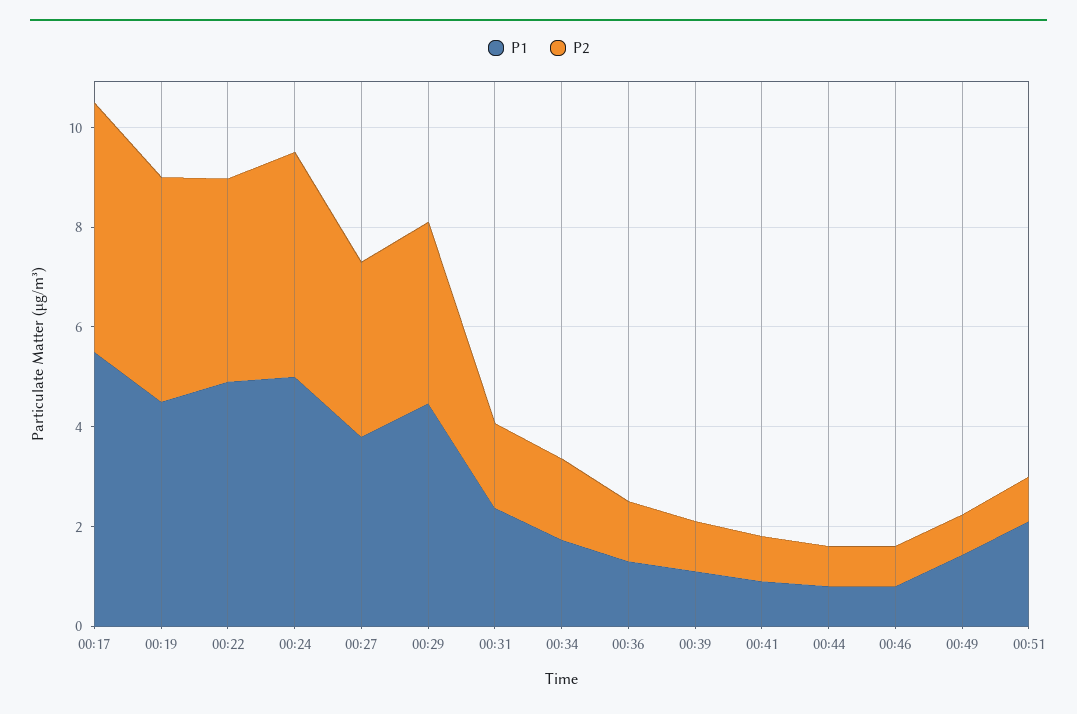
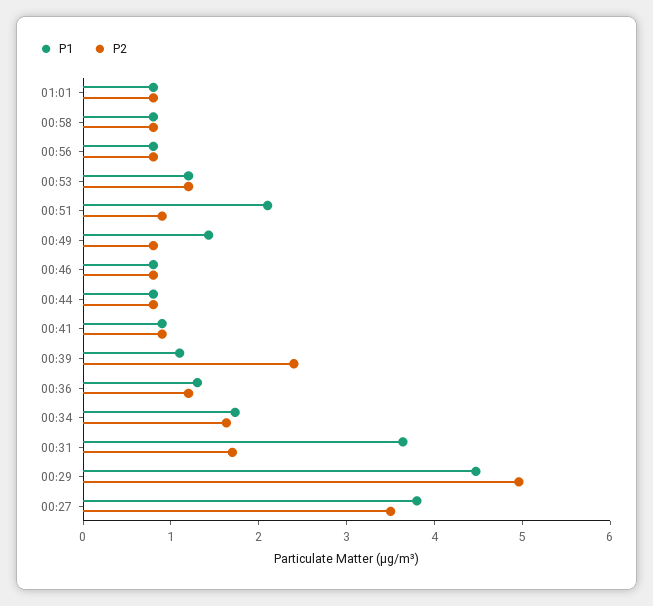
P1, 00:17: 5.5 -> none
P2, 00:17: 5 -> none
P1, 00:19: 4.5 -> none
P2, 00:19: 4.5 -> none
P1, 00:22: 5 -> none
P2, 00:22: 4 -> none
P1, 00:24: 5 -> none
P2, 00:24: 4.5 -> none
P2, 00:29: 3.5 -> 5
P1, 00:31: 2.5 -> 3.6
P2, 00:39: 1 -> 2.4
P1, 01:01: none -> 0.8
P2, 01:01: none -> 0.8
P1, 00:58: none -> 0.8
P2, 00:58: none -> 0.8
P1, 00:56: none -> 0.8
P2, 00:56: none -> 0.8
P1, 00:53: none -> 1.2
P2, 00:53: none -> 1.2

